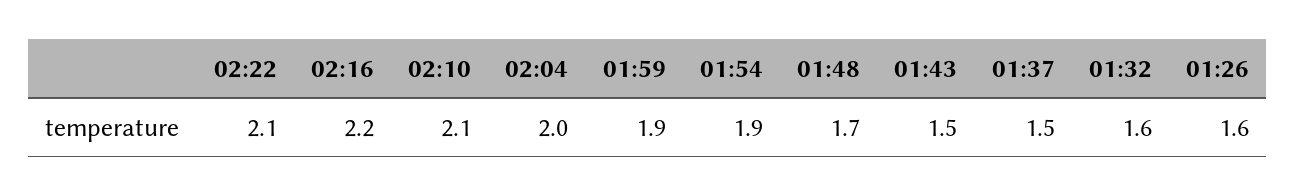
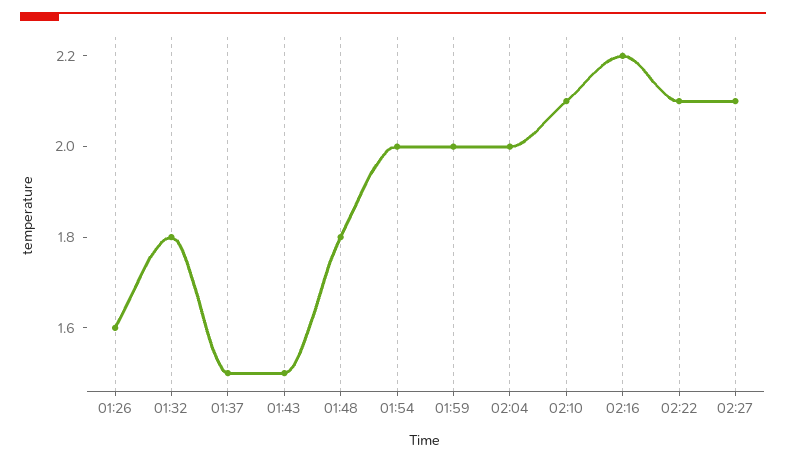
01:59: 1.9 -> 2
01:54: 1.9 -> 2
01:48: 1.7 -> 1.8
01:32: 1.6 -> 1.8
02:27: none -> 2.1

